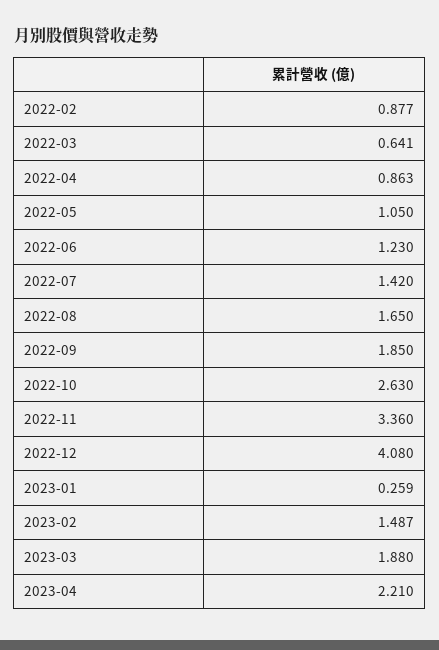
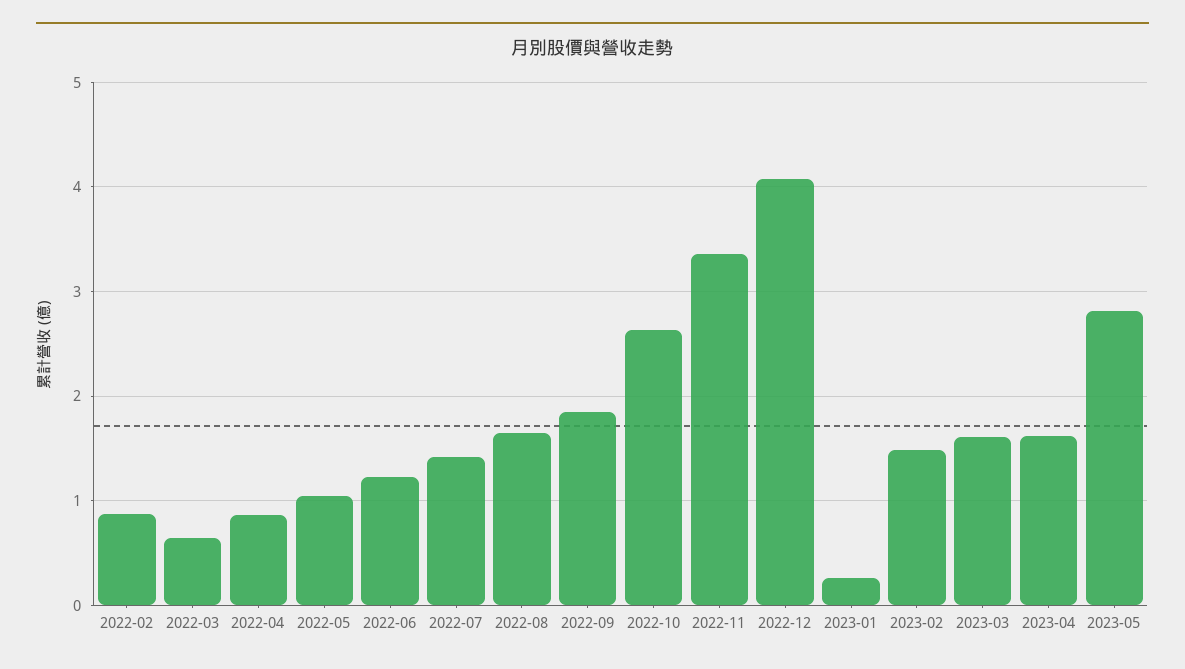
2023-03: 1.88 -> 1.6
2023-04: 2.21 -> 1.6
2023-05: none -> 2.8

